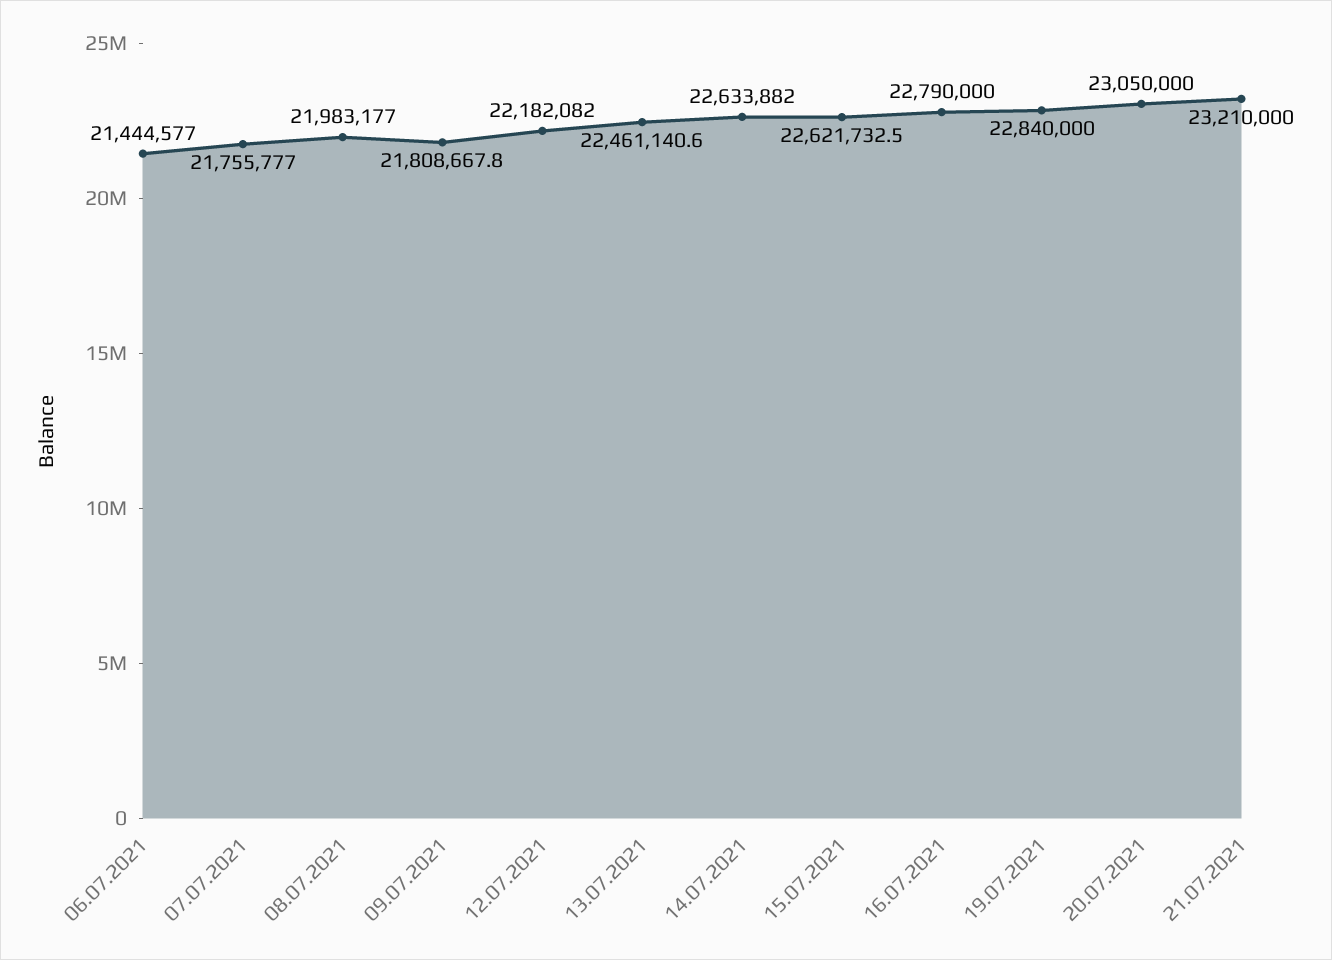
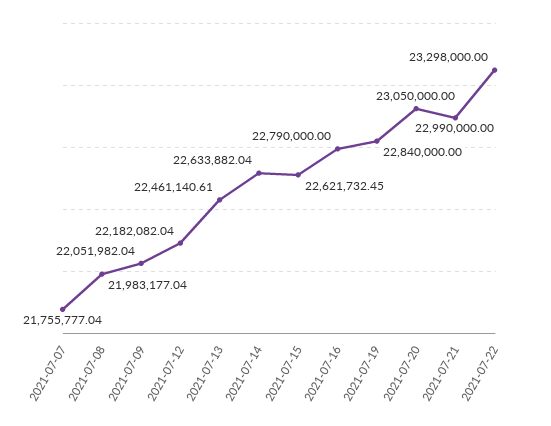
06.07.2021: 21444577 -> none
09.07.2021: 21808667.8 -> 22051982.04
21.07.2021: 23210000 -> 22990000
2021-07-22: none -> 23298000

